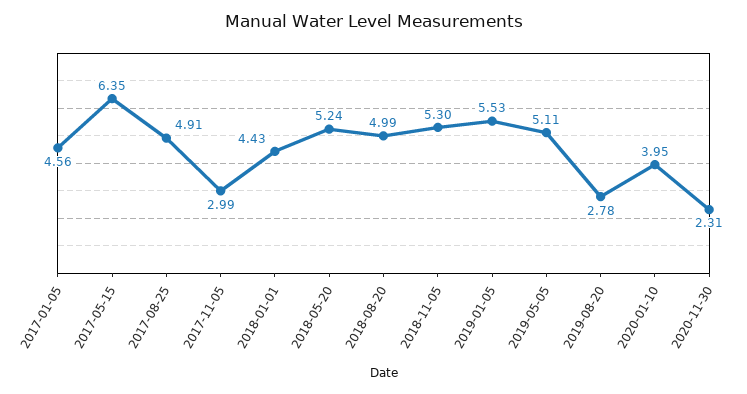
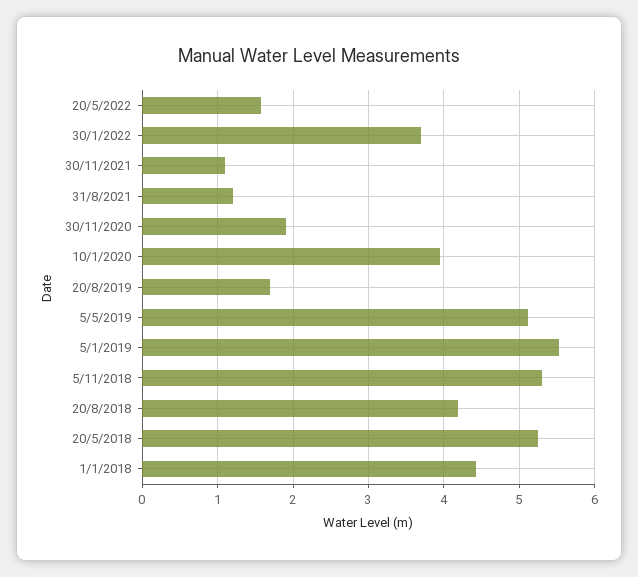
2017-01-05: 4.56 -> none
2017-05-15: 6.35 -> none
2017-08-25: 4.91 -> none
2017-11-05: 2.99 -> none
2018-08-20: 4.99 -> 4.2
2019-08-20: 2.78 -> 1.7
2020-11-30: 2.31 -> 1.9
20/5/2022: none -> 1.6
30/1/2022: none -> 3.7
30/11/2021: none -> 1.1
31/8/2021: none -> 1.2

